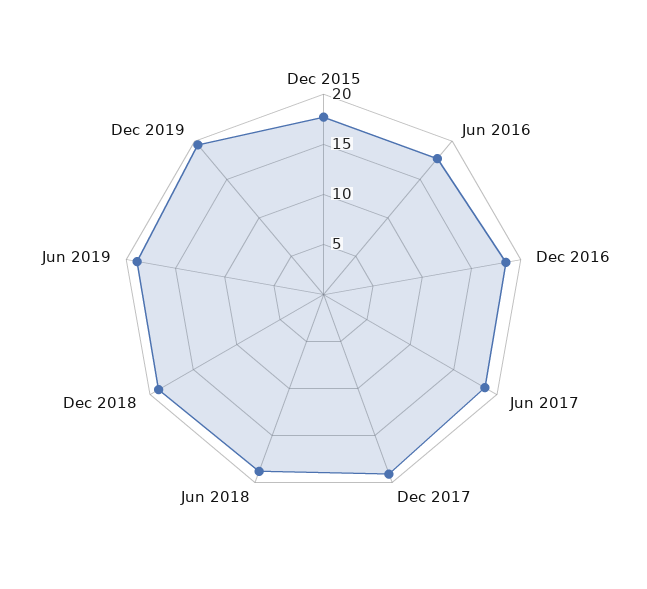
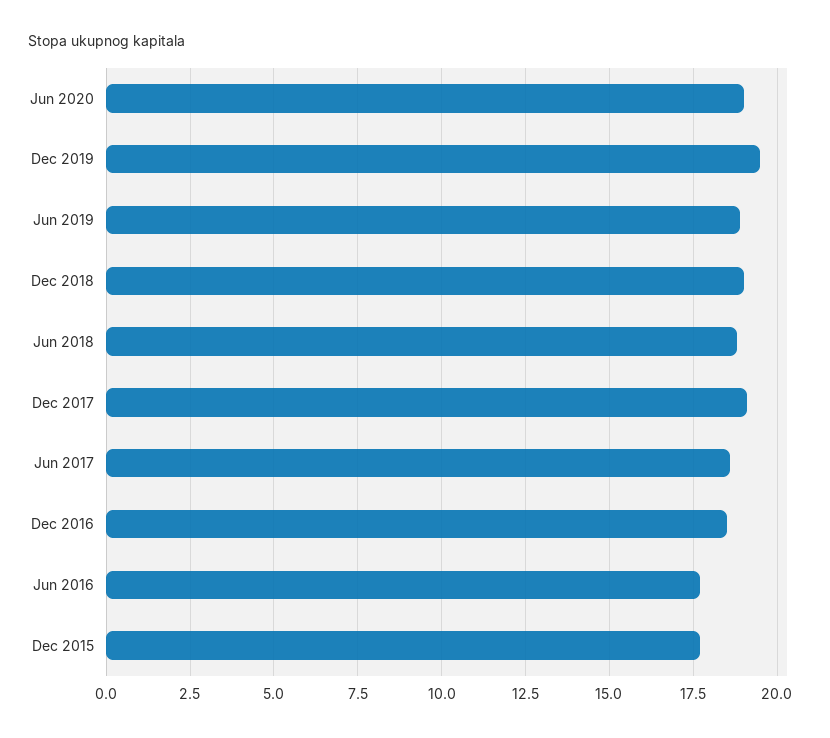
Jun 2020: none -> 19

